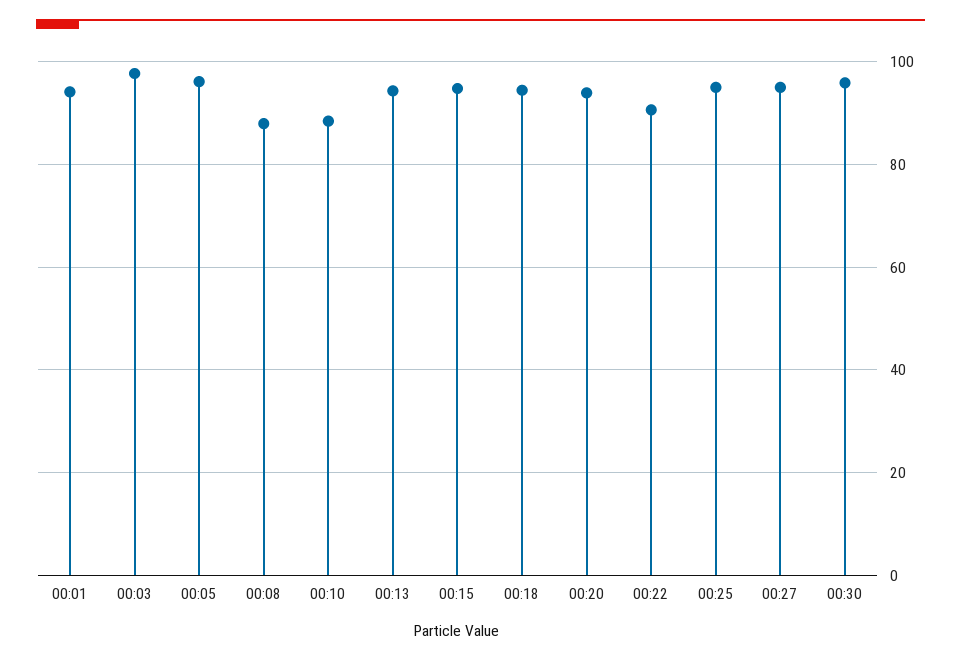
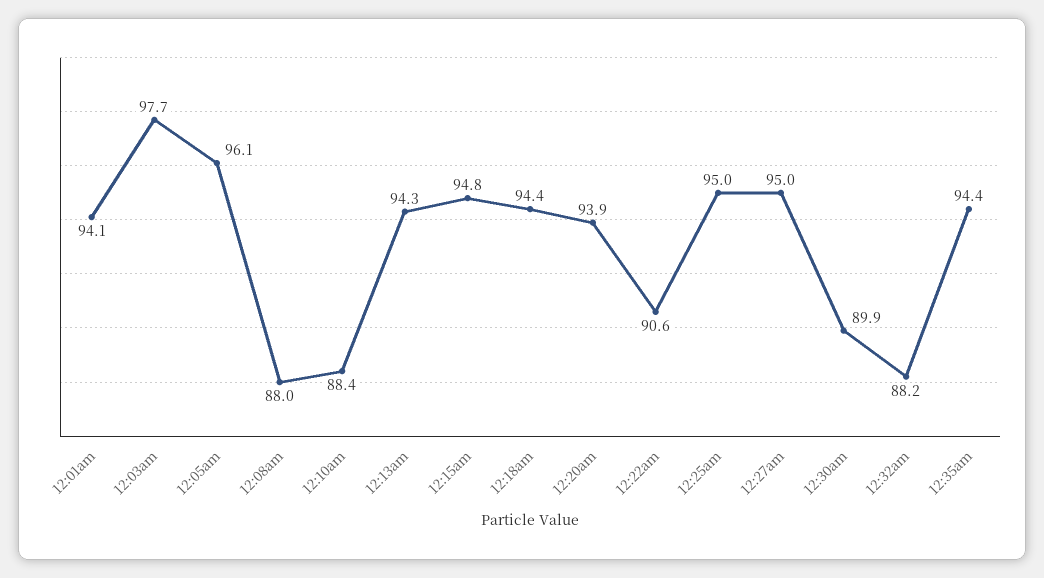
00:30: 96 -> 89.9
12:32am: none -> 88.2
12:35am: none -> 94.4

